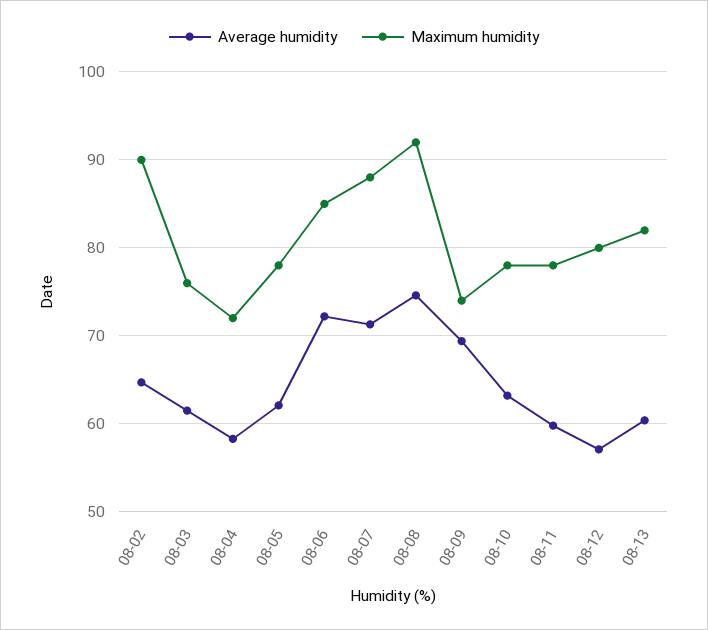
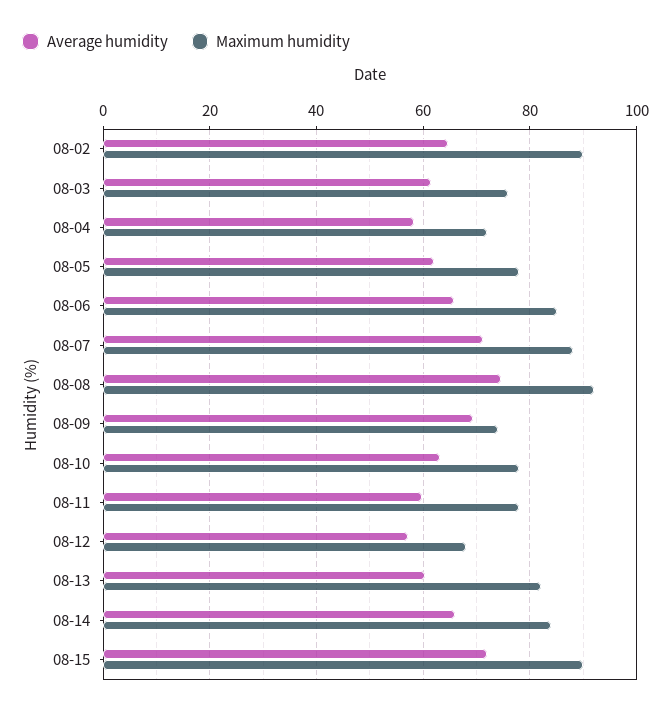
Average humidity, 08-06: 72 -> 66
Maximum humidity, 08-12: 80 -> 68
Average humidity, 08-14: none -> 66
Maximum humidity, 08-14: none -> 84
Average humidity, 08-15: none -> 72
Maximum humidity, 08-15: none -> 90

